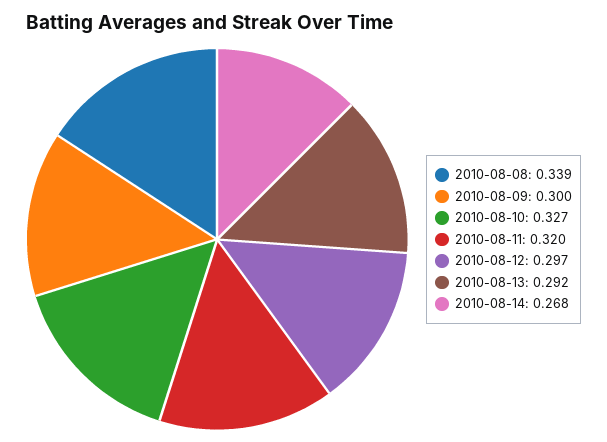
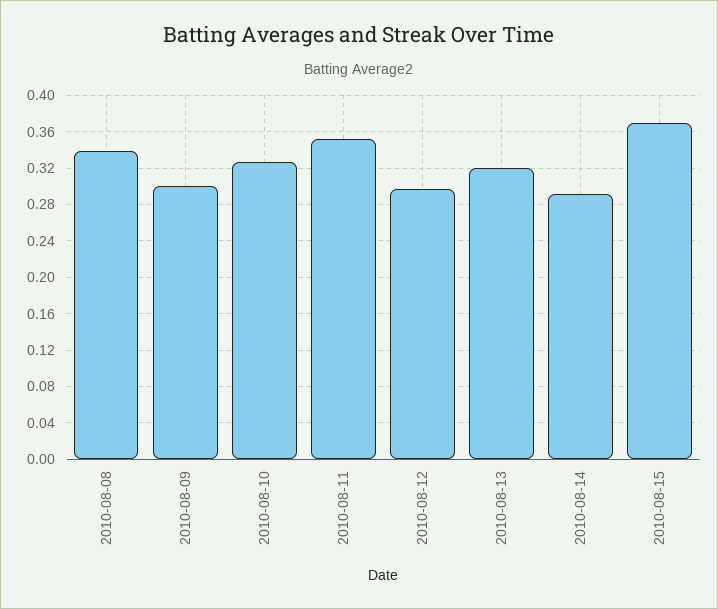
2010-08-11: 0.32 -> 0.35
2010-08-13: 0.292 -> 0.32
2010-08-14: 0.268 -> 0.29
2010-08-15: none -> 0.37

